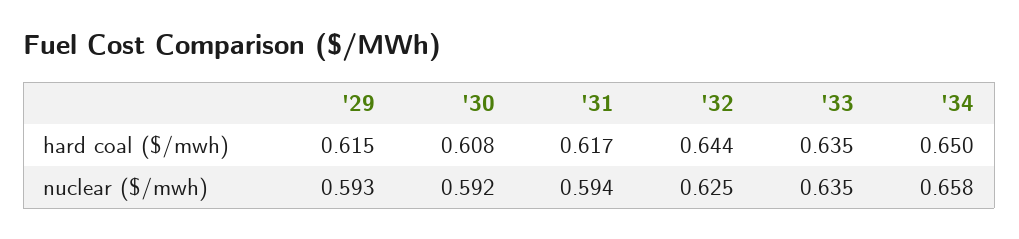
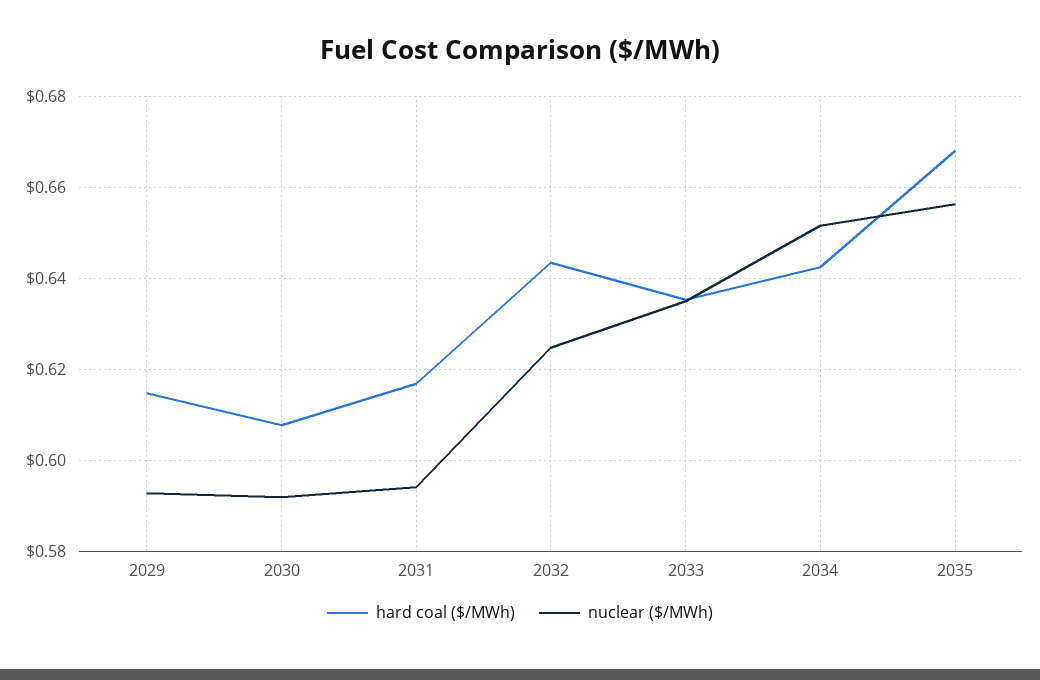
hard coal ($/mwh), '34: 0.65 -> 0.642
nuclear ($/mwh), '34: 0.658 -> 0.652
hard coal ($/mwh), 2035: none -> 0.668
nuclear ($/mwh), 2035: none -> 0.656

